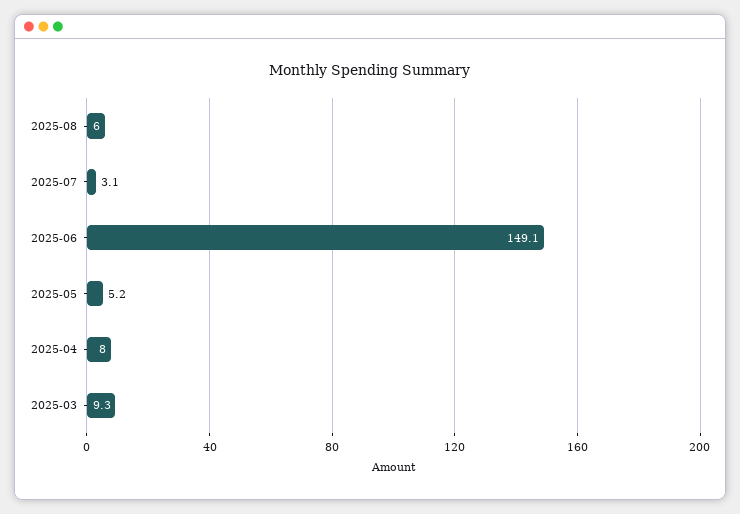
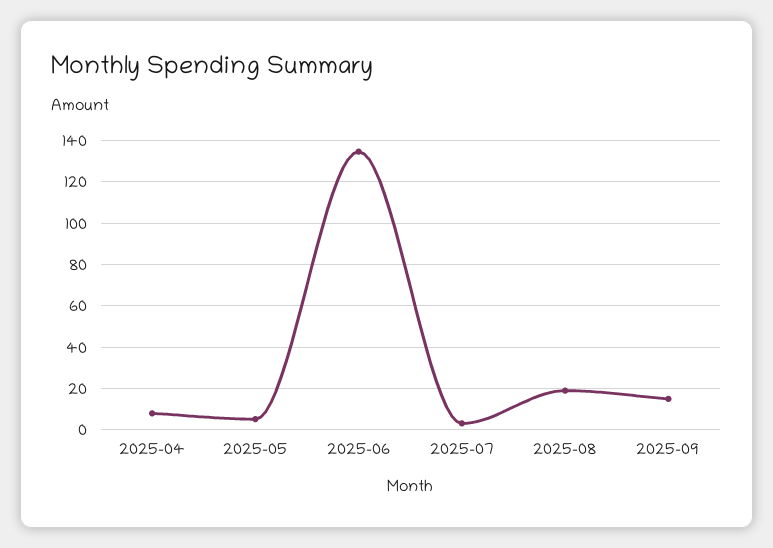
2025-08: 6 -> 20
2025-06: 149.1 -> 135
2025-03: 9.3 -> none
2025-09: none -> 15

